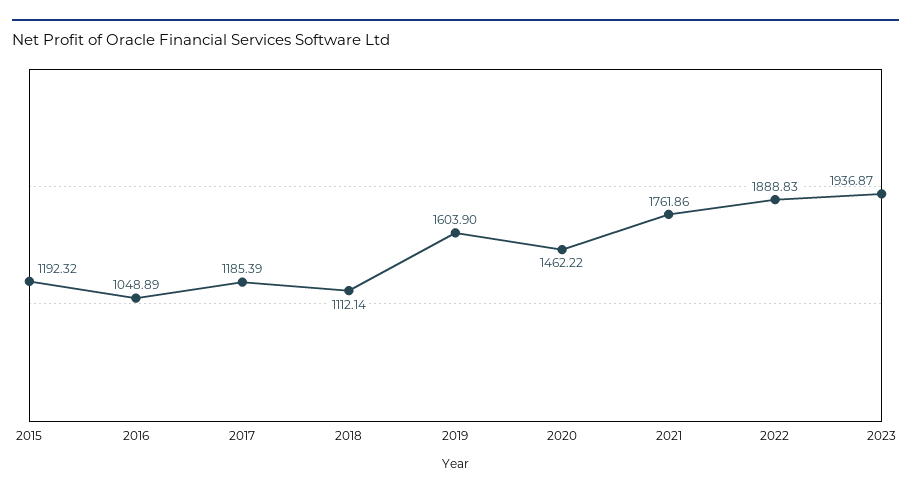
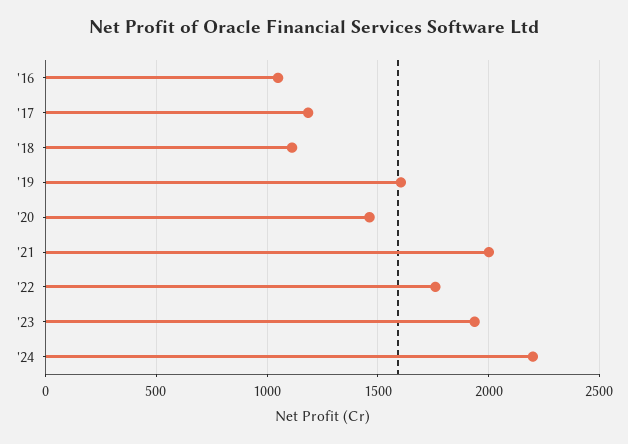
2015: 1192.32 -> none
2021: 1761.86 -> 2000
2022: 1888.83 -> 1750
'24: none -> 2200

